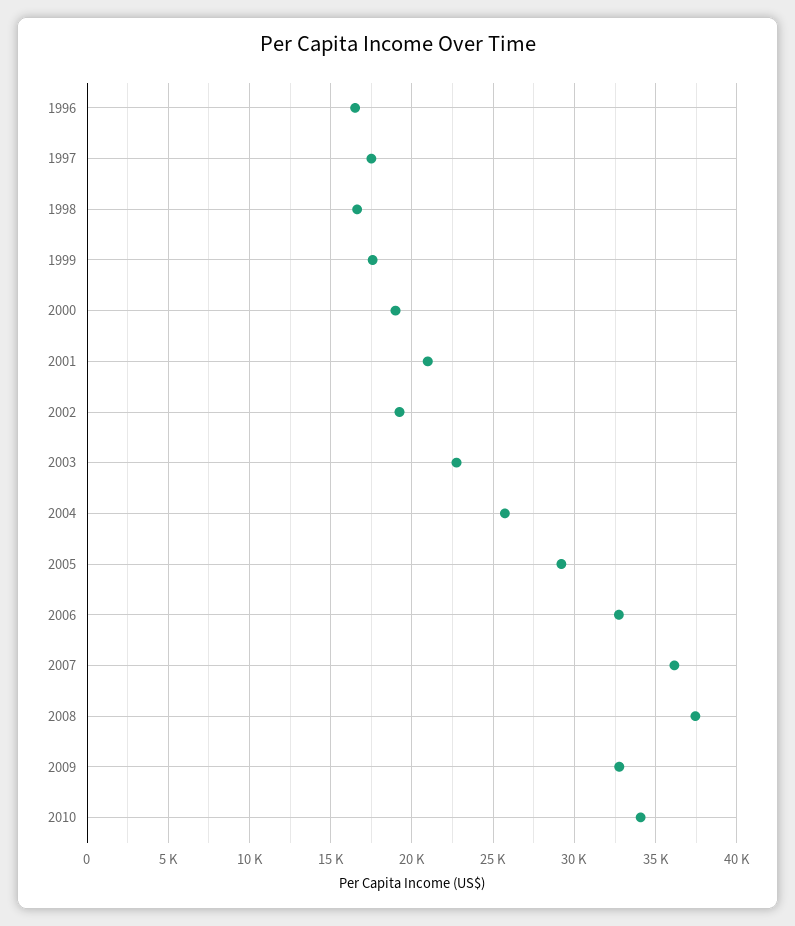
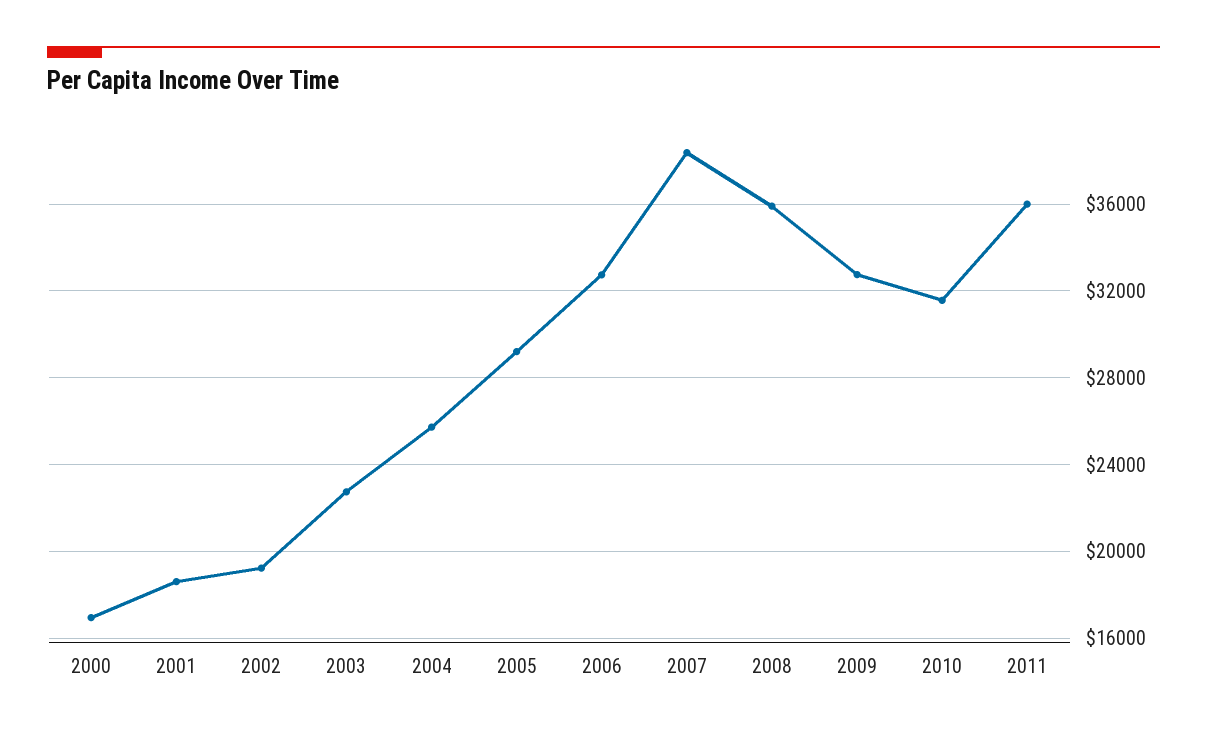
1996: 16500 -> none
1997: 17500 -> none
1998: 16500 -> none
1999: 17500 -> none
2000: 19000 -> 17000
2001: 21000 -> 18500
2007: 36000 -> 38500
2008: 37500 -> 36000
2010: 34000 -> 31500
2011: none -> 36000

